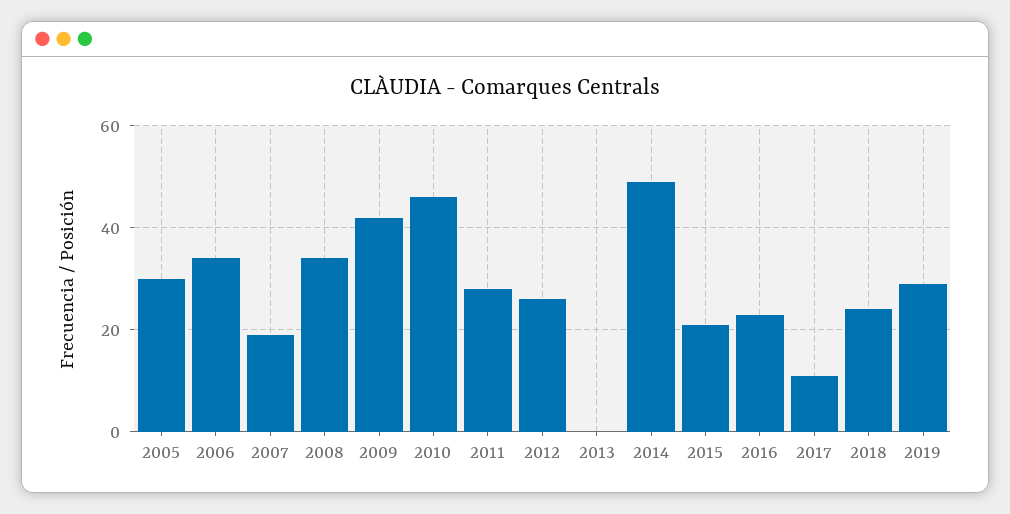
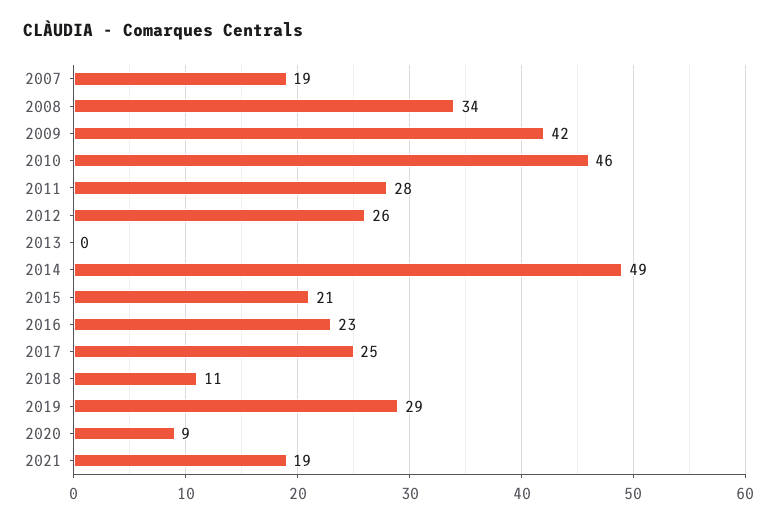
2005: 30 -> none
2006: 35 -> none
2017: 10 -> 25
2018: 25 -> 11
2020: none -> 9
2021: none -> 19

